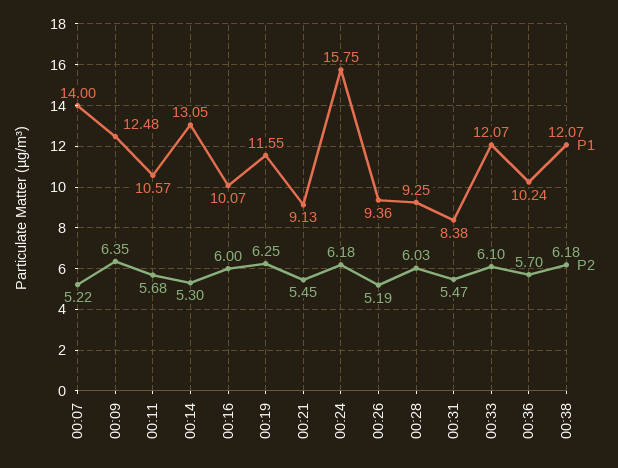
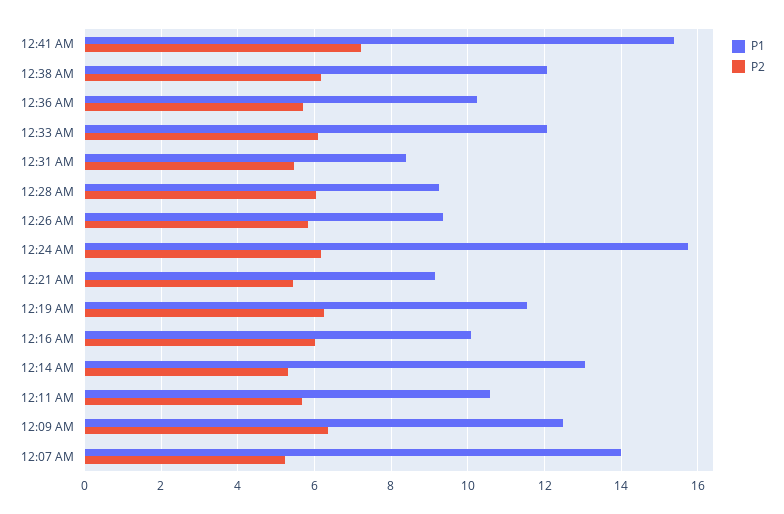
P2, 00:26: 5.19 -> 5.8
P1, 12:41 AM: none -> 15.4
P2, 12:41 AM: none -> 7.2

